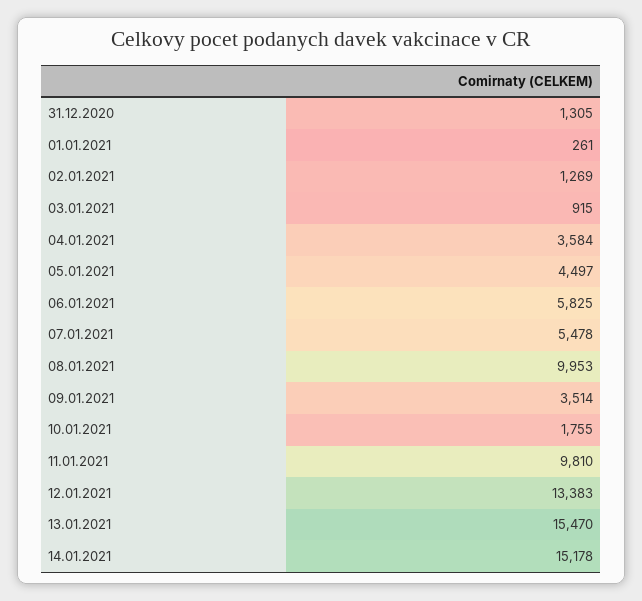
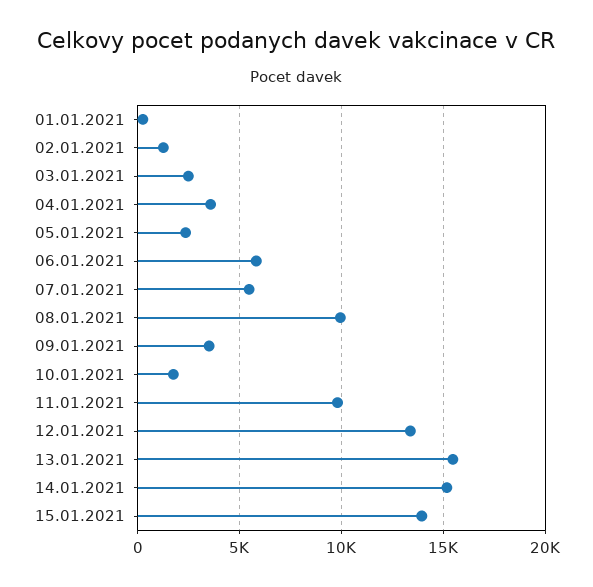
31.12.2020: 1305 -> none
03.01.2021: 915 -> 2500
05.01.2021: 4497 -> 2500
15.01.2021: none -> 14000

